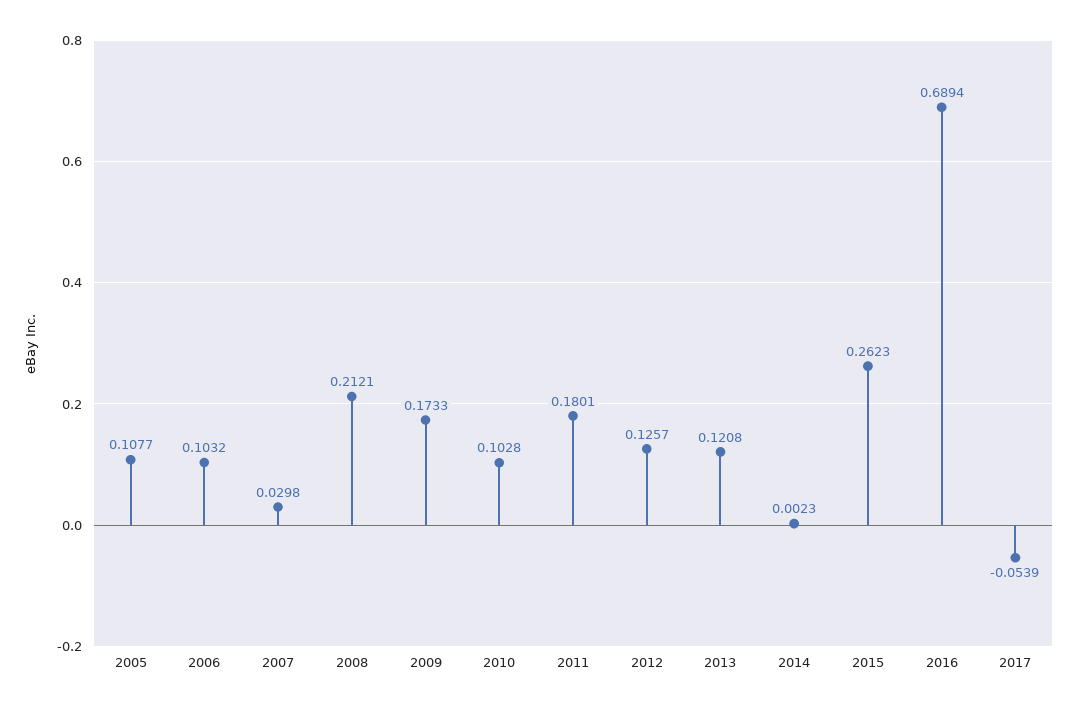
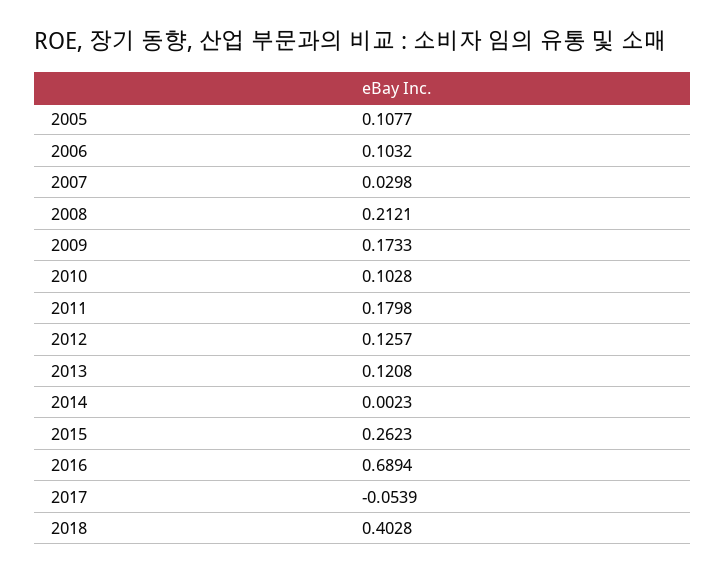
2011: 0.1801 -> 0.1798
2018: none -> 0.4028

